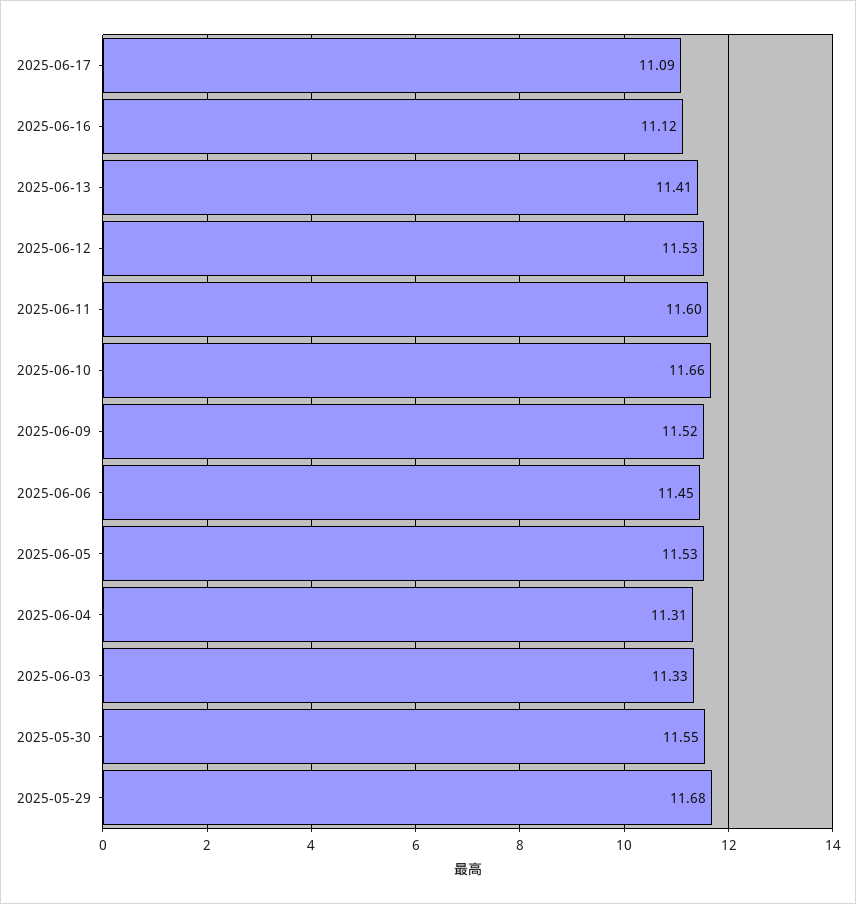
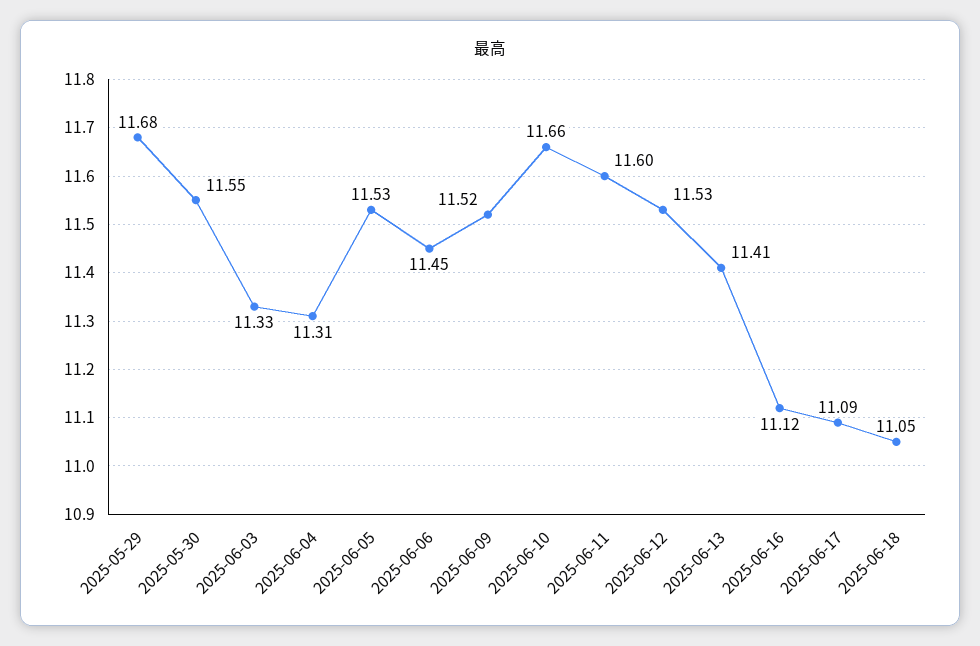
2025-06-18: none -> 11.05

